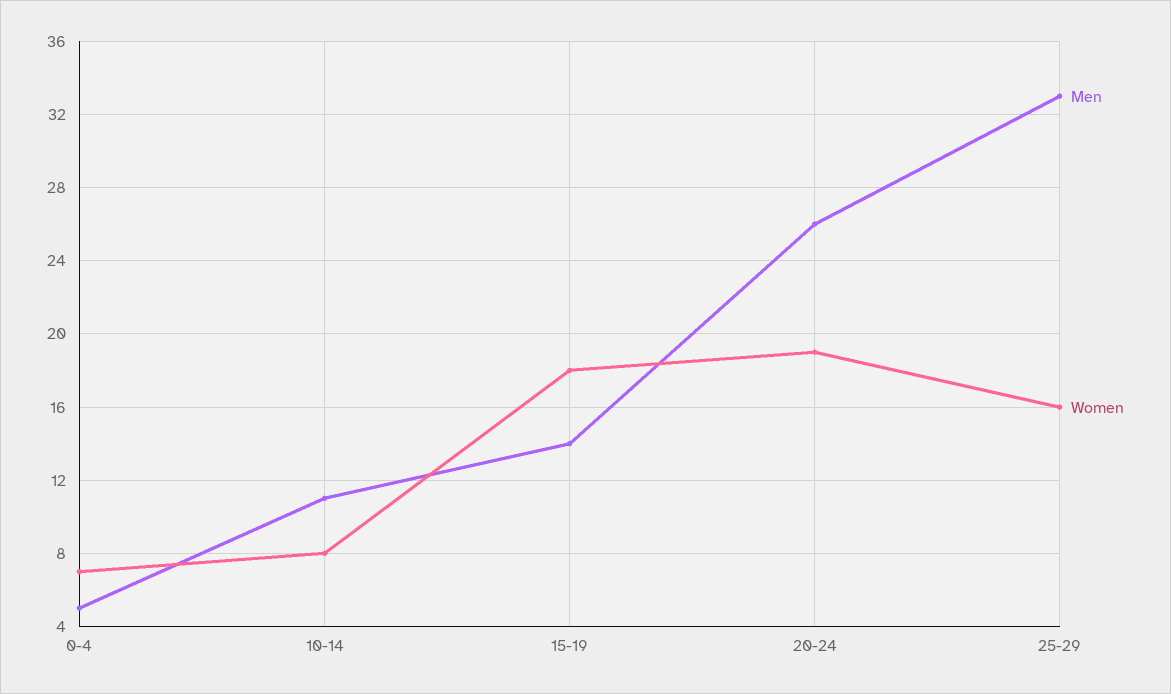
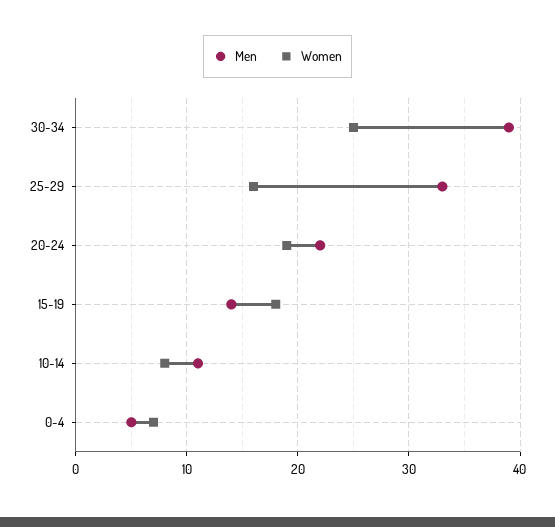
Men, 20-24: 26 -> 22
Men, 30-34: none -> 39
Women, 30-34: none -> 25

